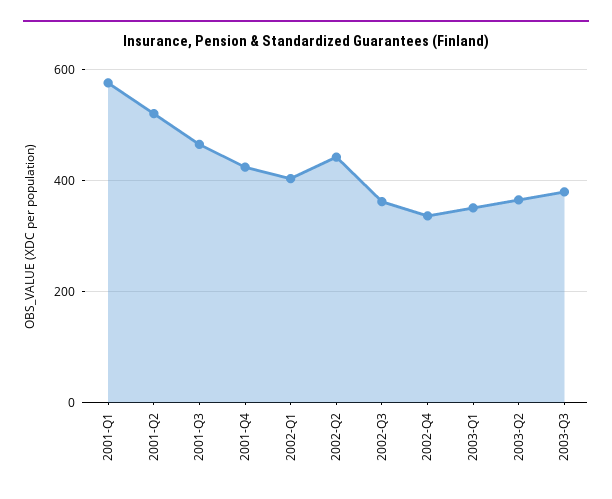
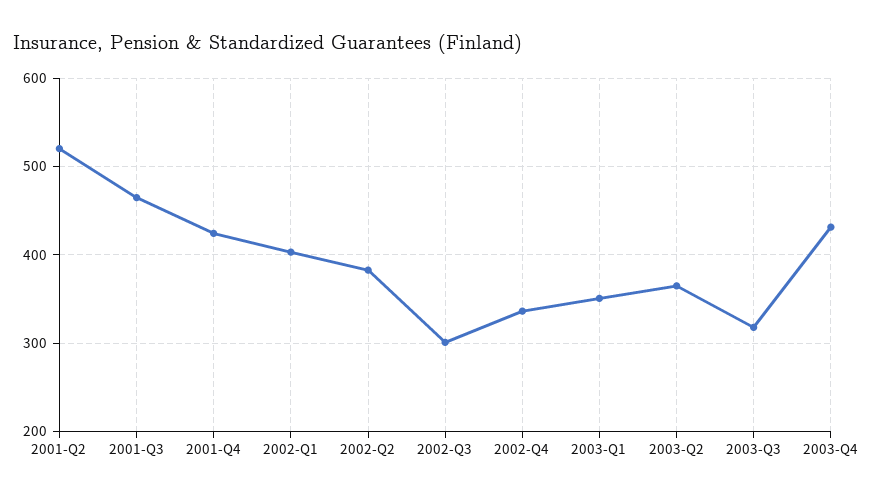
2001-Q1: 580 -> none
2002-Q2: 440 -> 380
2002-Q3: 360 -> 300
2003-Q3: 380 -> 320
2003-Q4: none -> 430

